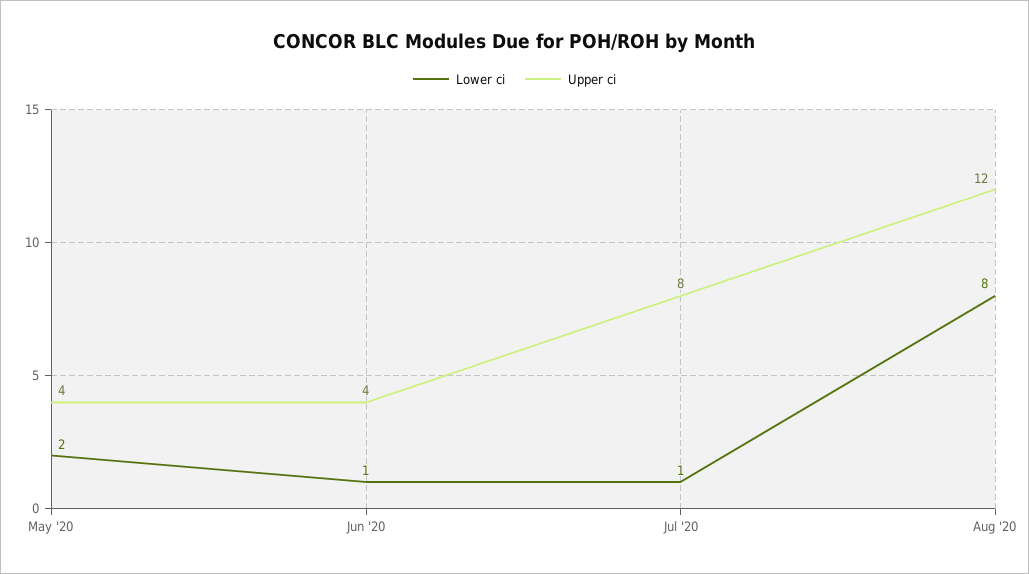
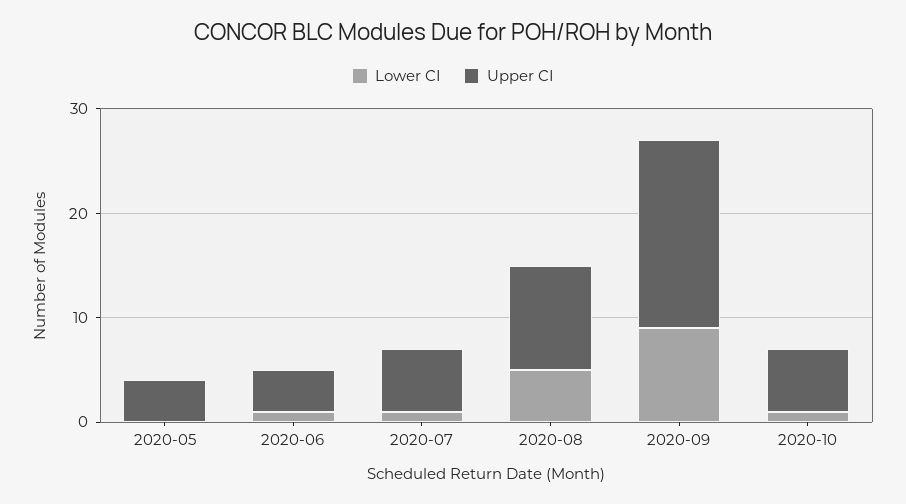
Lower ci, May '20: 2 -> 0
Upper ci, Jul '20: 8 -> 6
Lower ci, Aug '20: 8 -> 5
Upper ci, Aug '20: 12 -> 10
Lower ci, 2020-09: none -> 9
Upper ci, 2020-09: none -> 18
Lower ci, 2020-10: none -> 1
Upper ci, 2020-10: none -> 6

